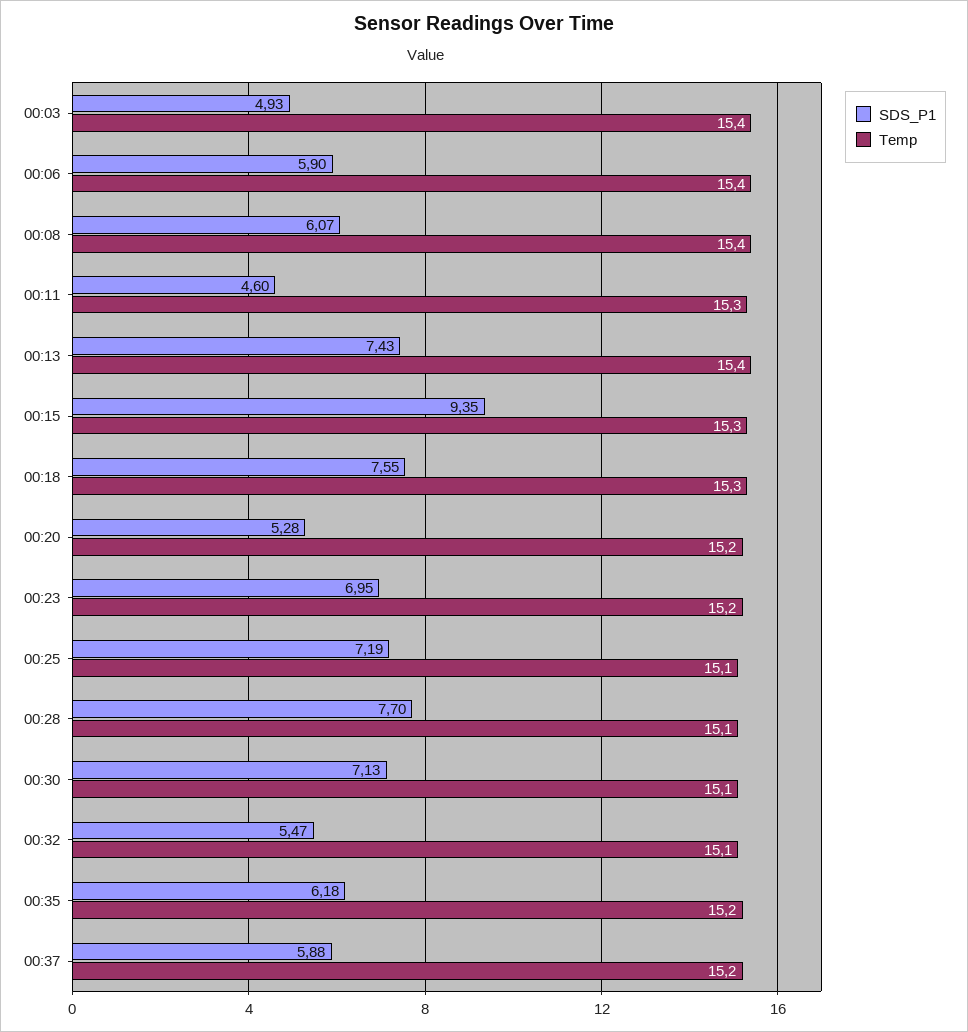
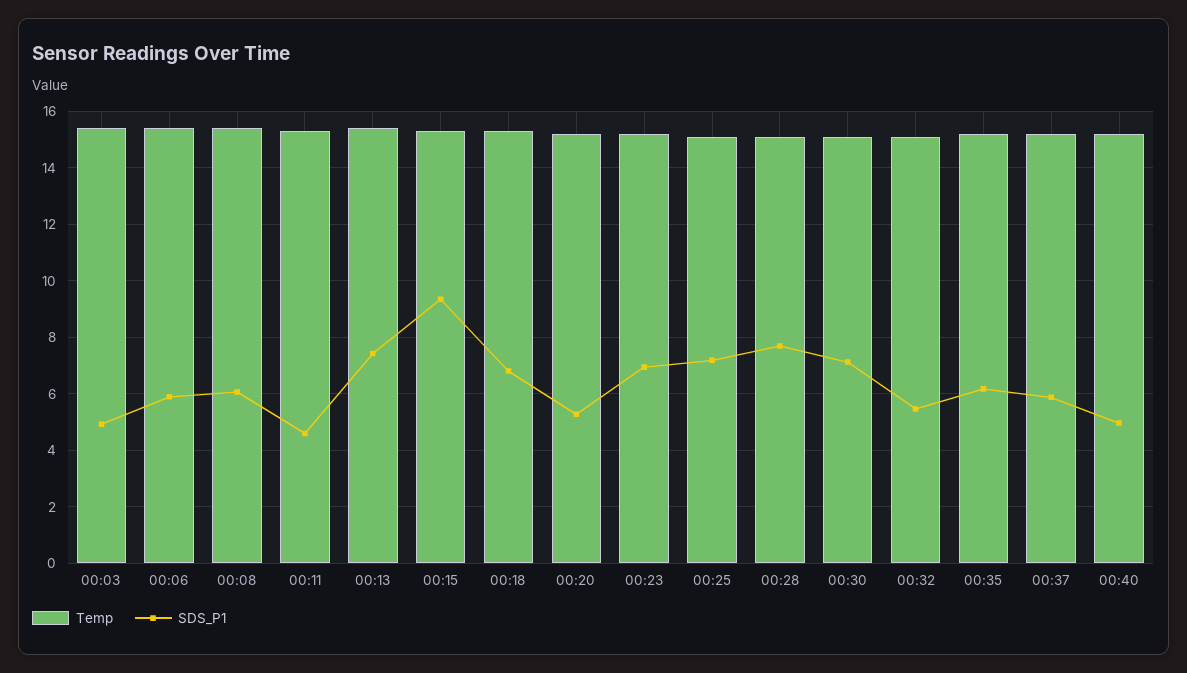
SDS_P1, 00:18: 7.55 -> 6.75
Temp, 00:40: none -> 15.25
SDS_P1, 00:40: none -> 5

